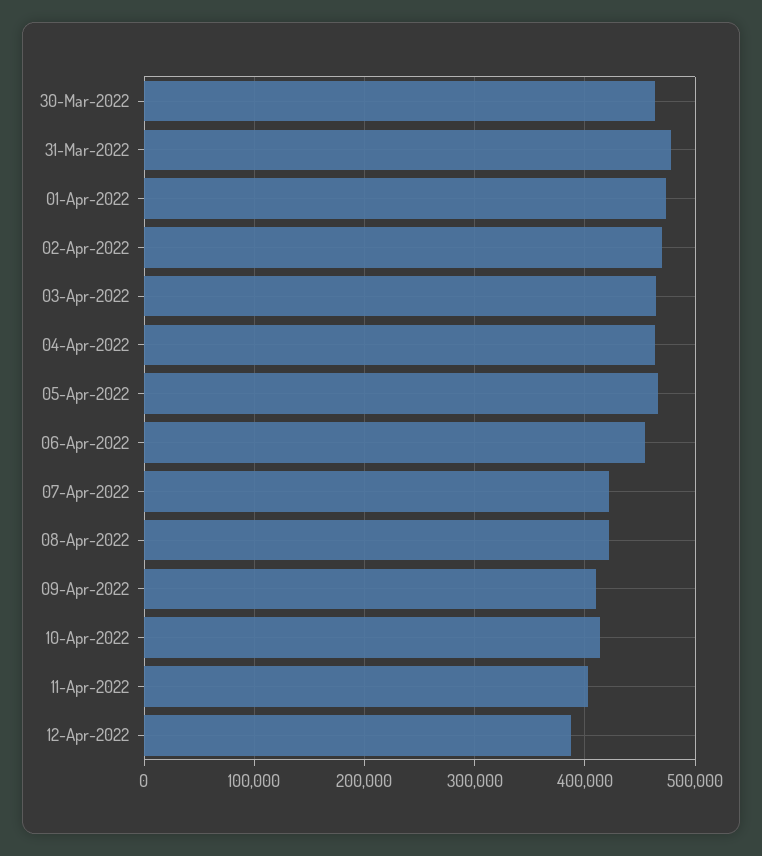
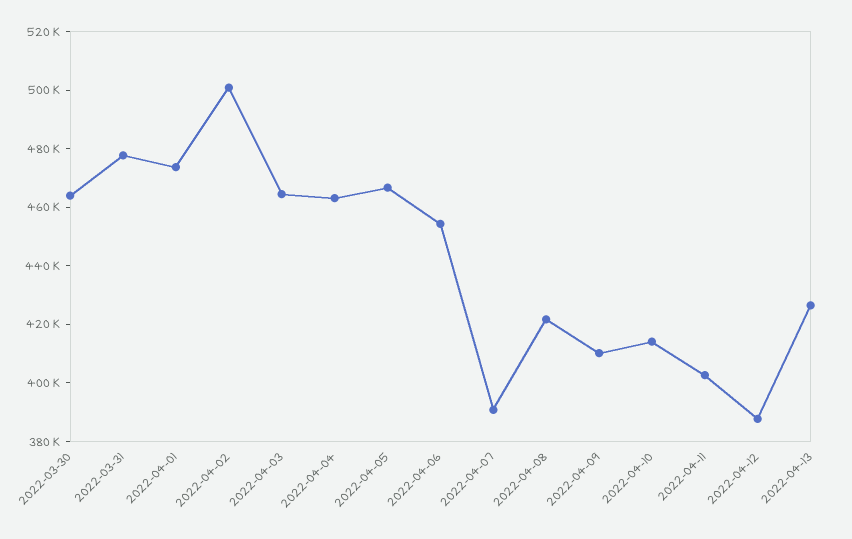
02-Apr-2022: 470000 -> 500000
07-Apr-2022: 420000 -> 390000
2022-04-13: none -> 425000

